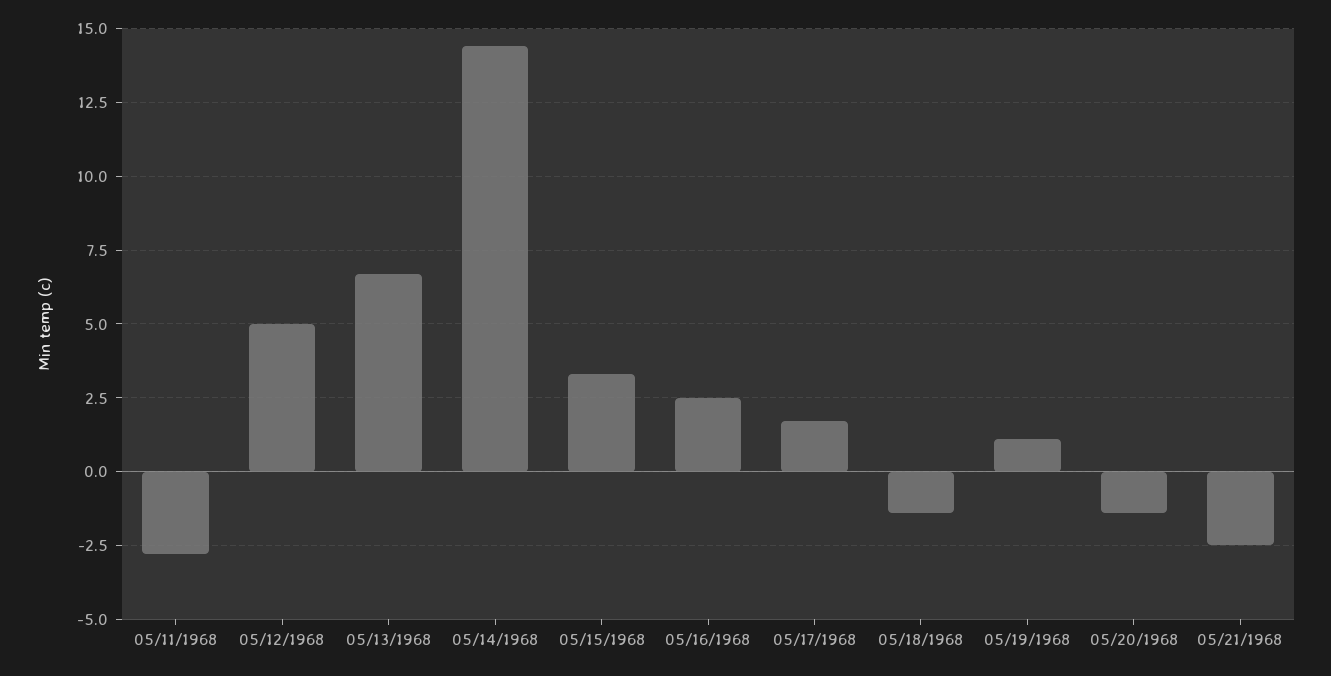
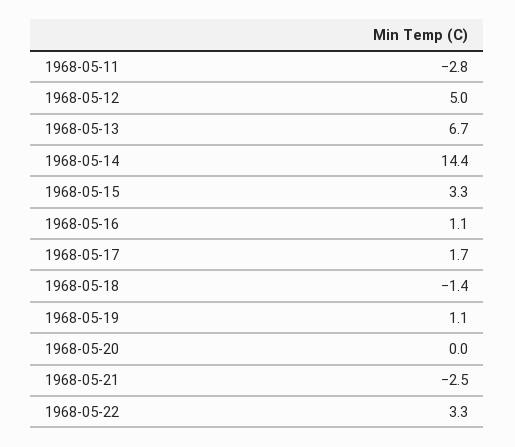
05/16/1968: 2.5 -> 1.1
05/20/1968: -1.5 -> 0
1968-05-22: none -> 3.3

